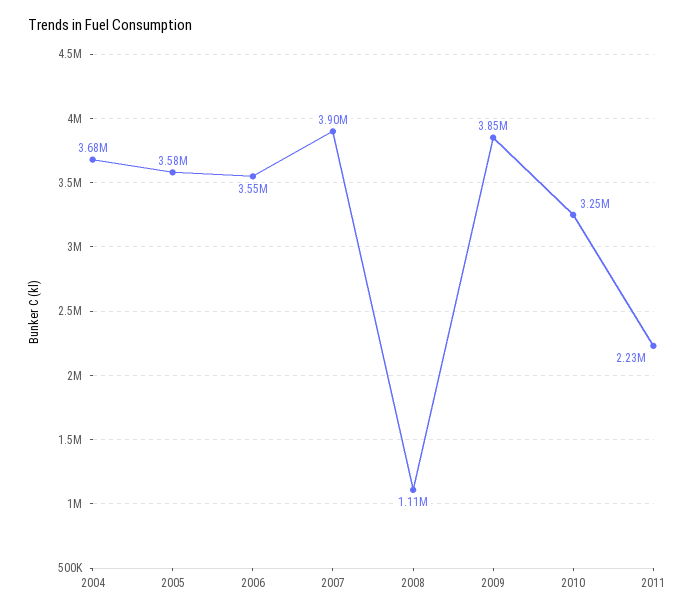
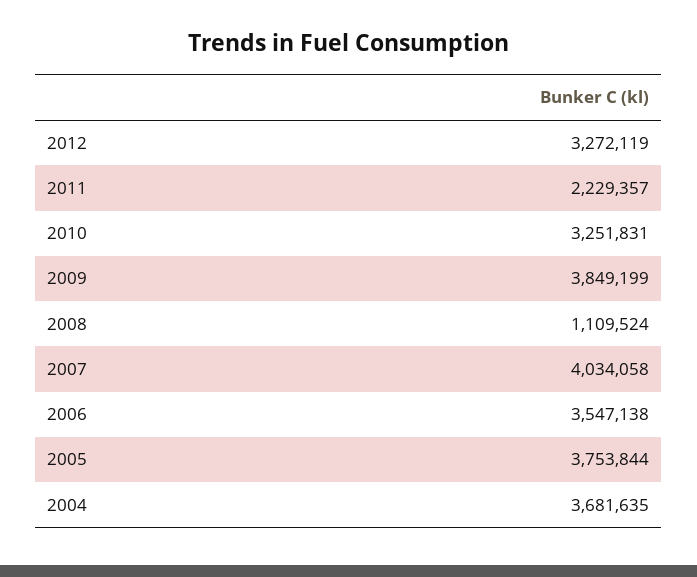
2005: 3580000 -> 3753844
2007: 3900000 -> 4034058
2012: none -> 3272119

